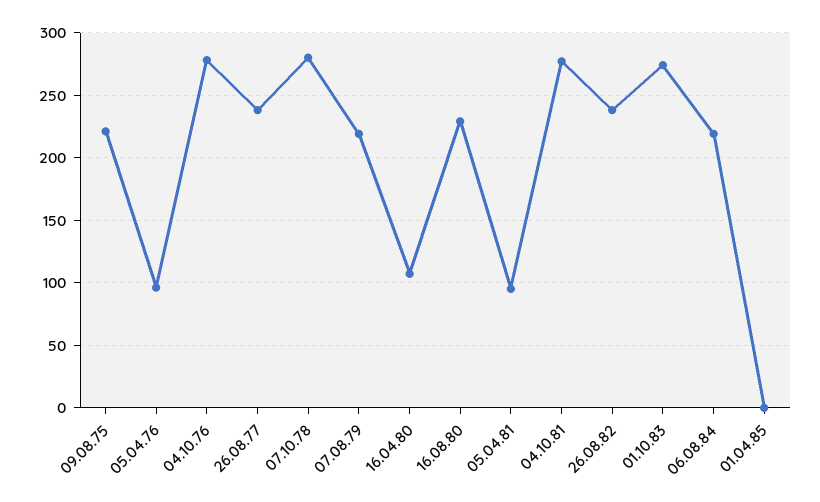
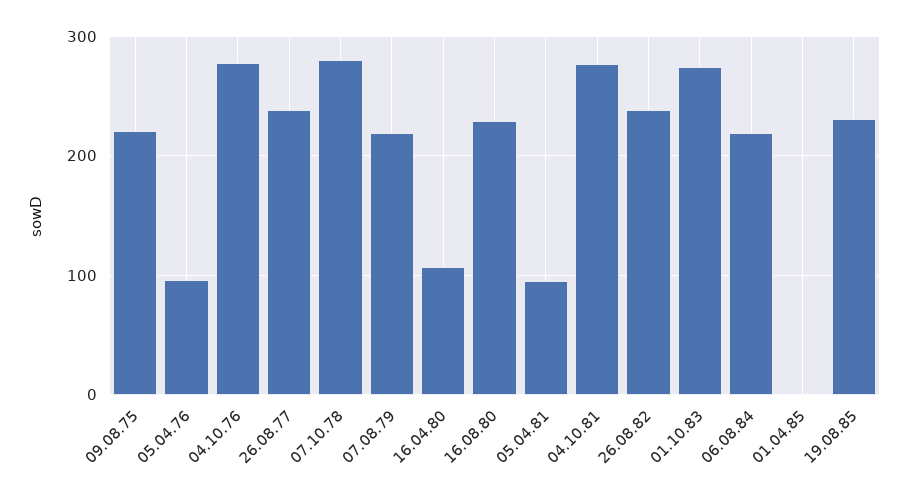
19.08.85: none -> 230

